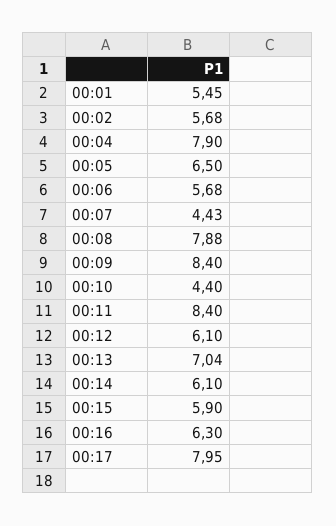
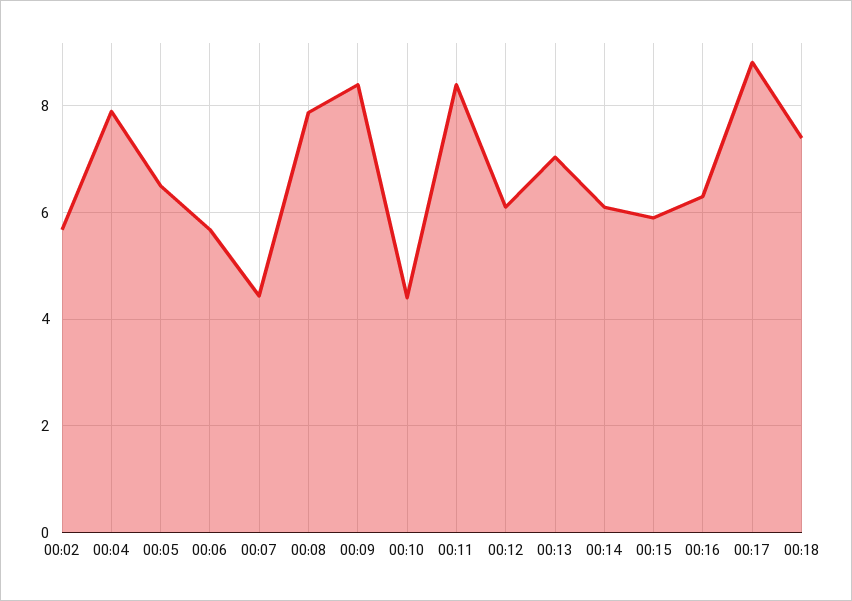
00:01: 5.45 -> none
00:17: 7.95 -> 8.8
00:18: none -> 7.4

